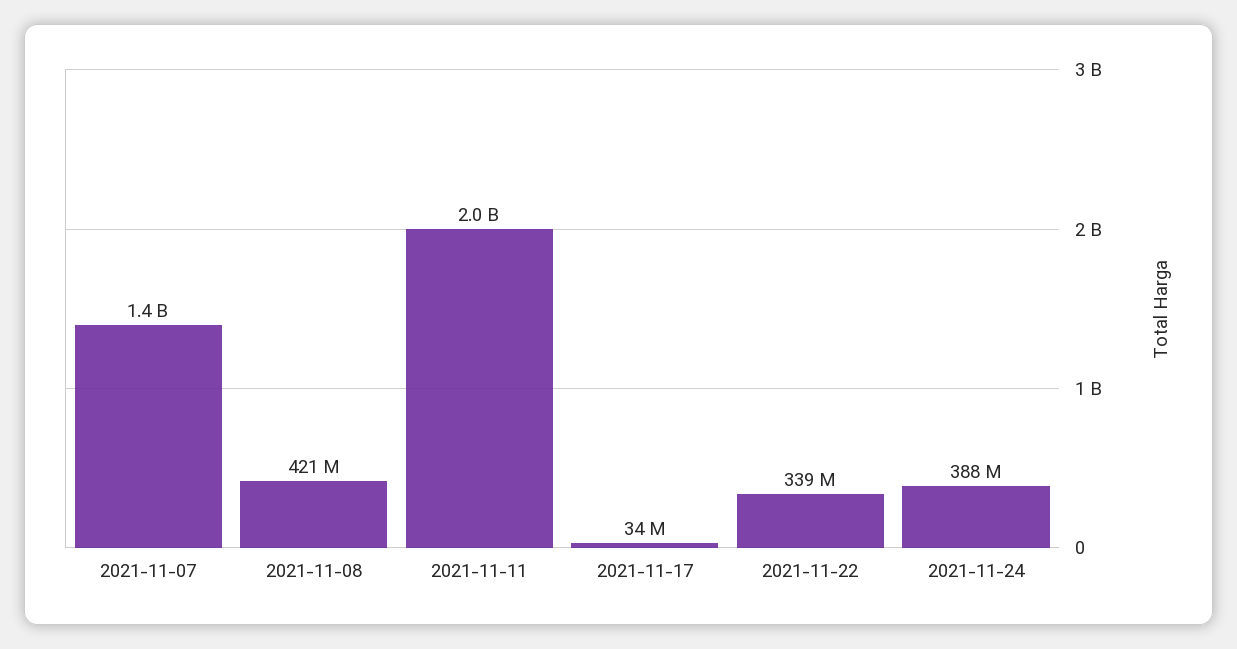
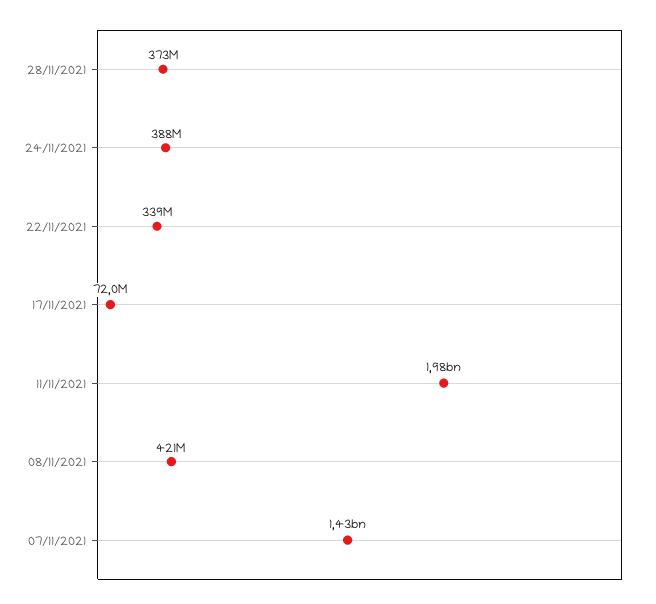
2021-11-17: 34000000 -> 72000000
28/11/2021: none -> 373000000

